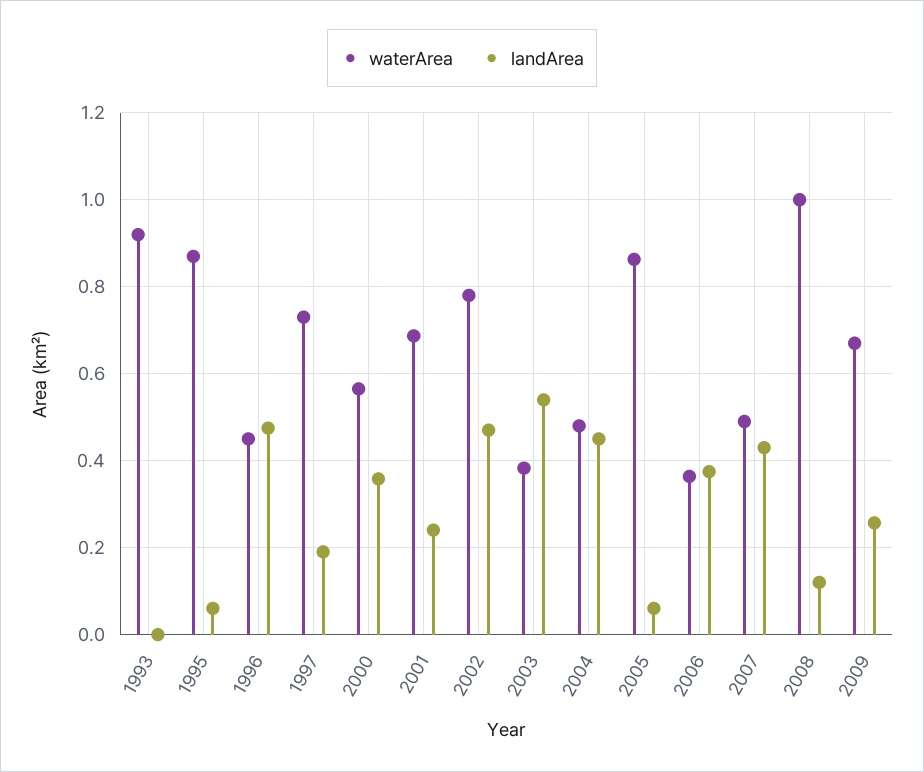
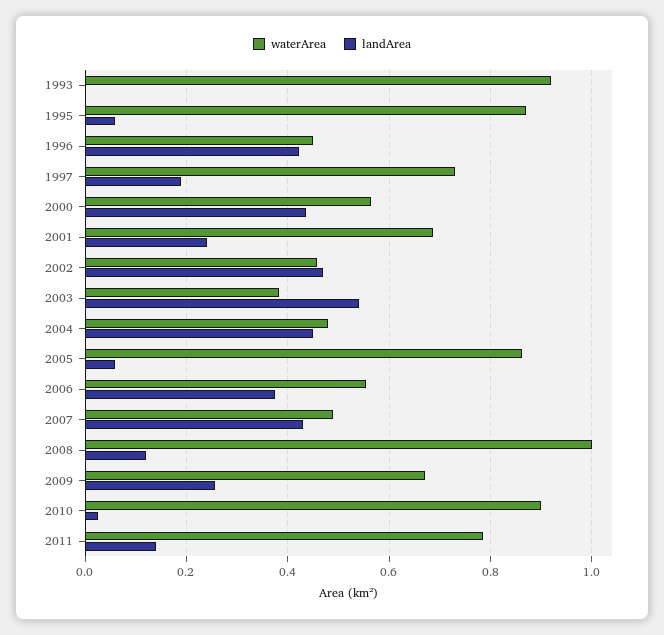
landArea, 1996: 0.48 -> 0.42
landArea, 2000: 0.36 -> 0.44
waterArea, 2002: 0.78 -> 0.46
waterArea, 2006: 0.36 -> 0.56
waterArea, 2010: none -> 0.9
landArea, 2010: none -> 0.02
waterArea, 2011: none -> 0.78
landArea, 2011: none -> 0.14

